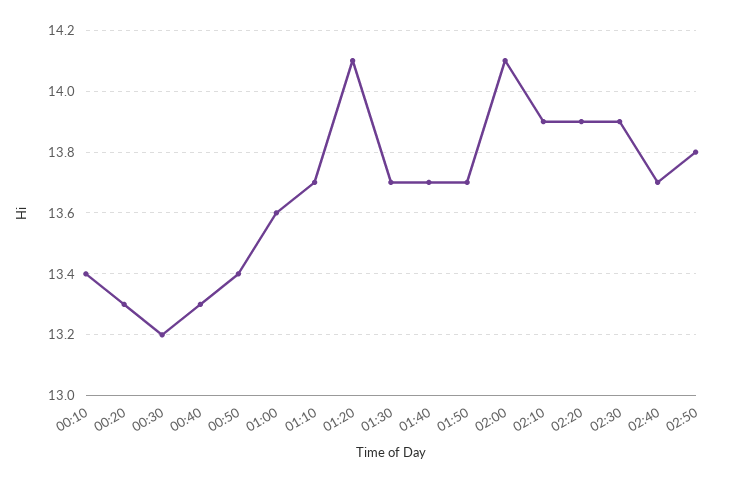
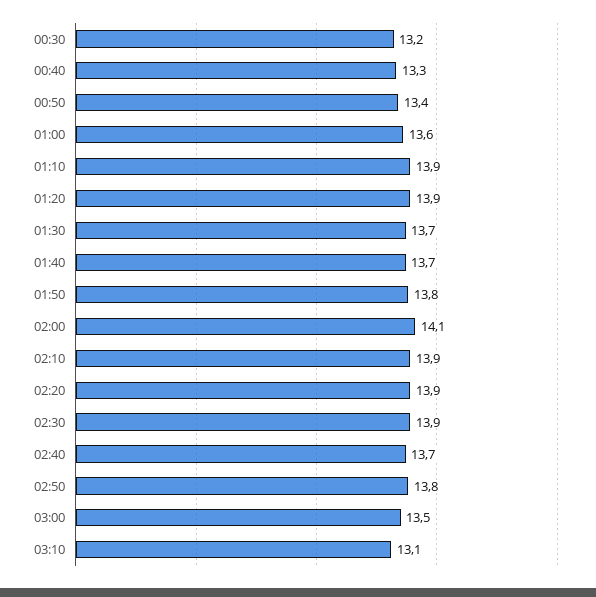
00:10: 13.4 -> none
00:20: 13.3 -> none
01:10: 13.7 -> 13.9
01:20: 14.1 -> 13.9
01:50: 13.7 -> 13.8
03:00: none -> 13.5
03:10: none -> 13.1

